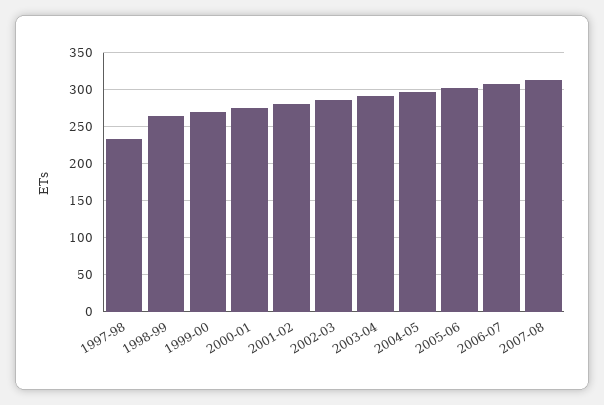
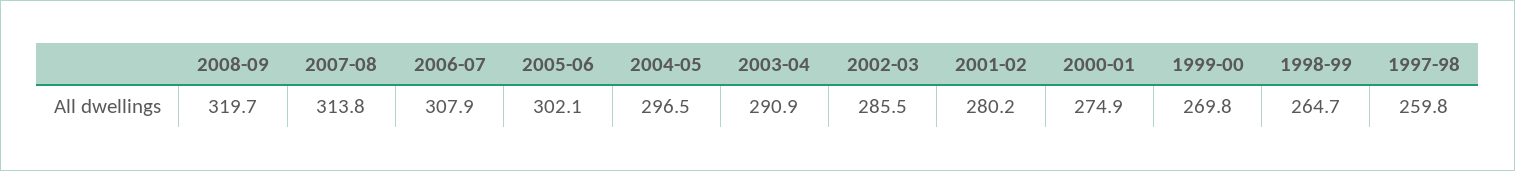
1997-98: 230 -> 259.8
2008-09: none -> 319.7

